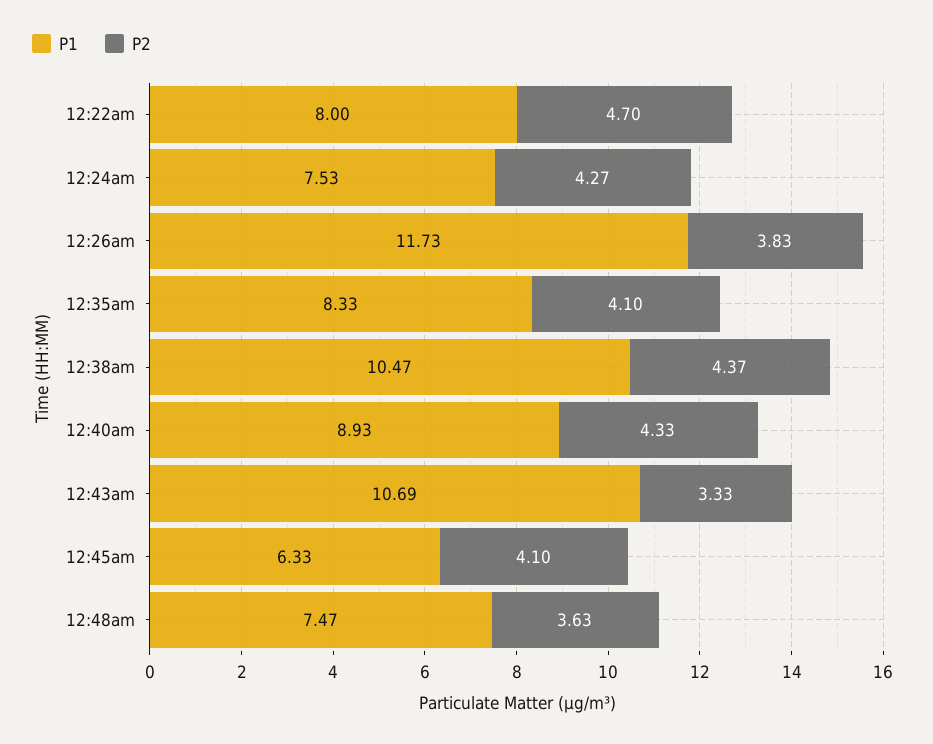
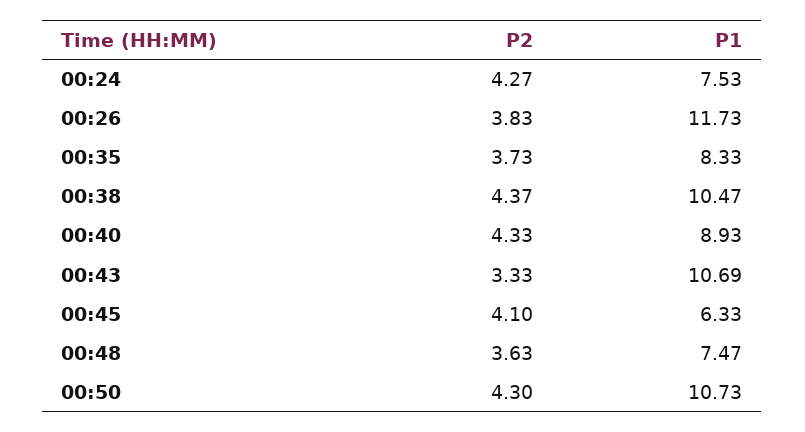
P1, 12:22am: 8 -> none
P2, 12:22am: 4.7 -> none
P2, 12:35am: 4.1 -> 3.73
P2, 00:50: none -> 4.3
P1, 00:50: none -> 10.73

